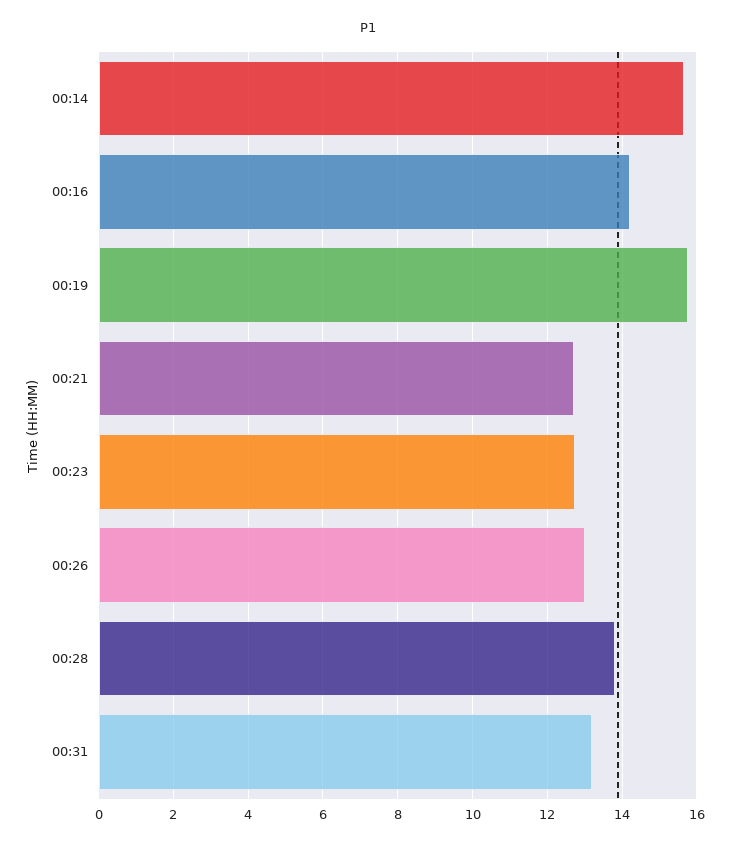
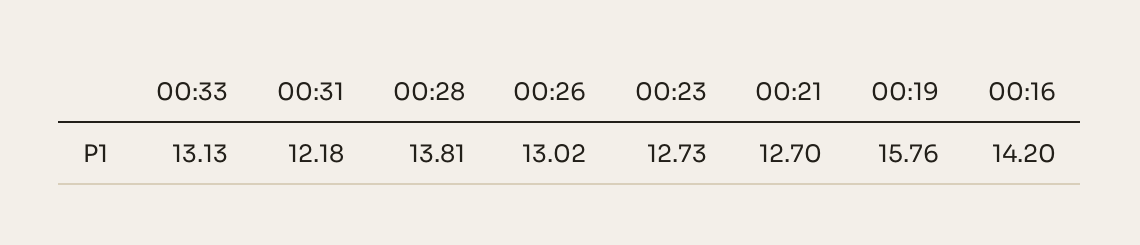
00:14: 15.6 -> none
00:31: 13.2 -> 12.18
00:33: none -> 13.13

